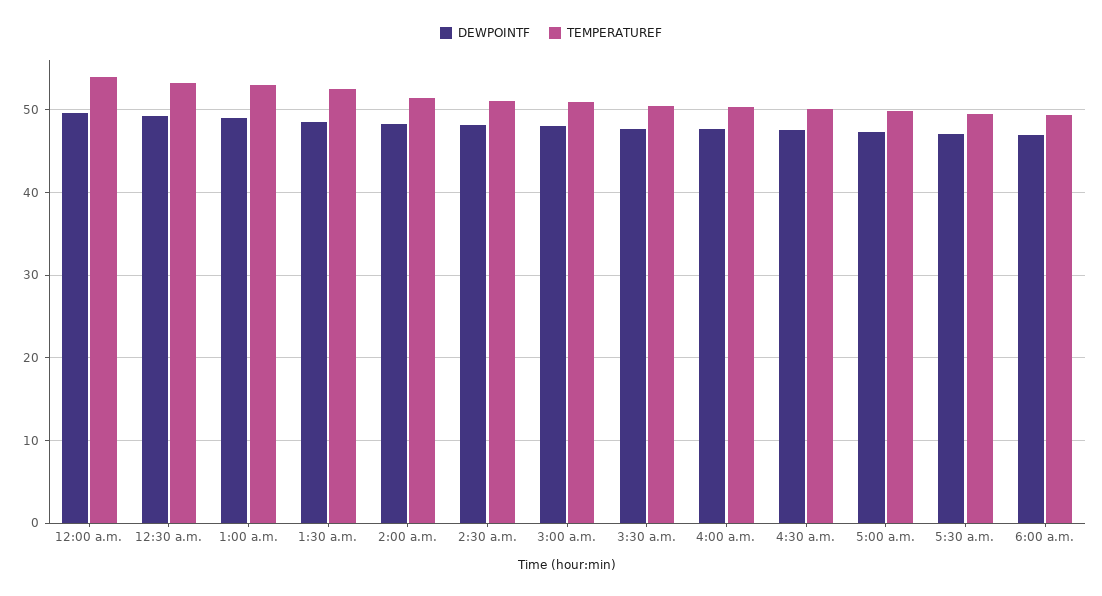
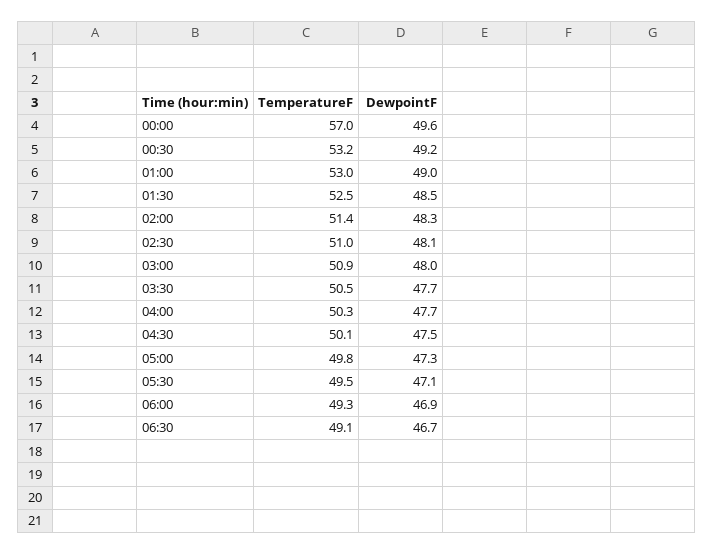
TEMPERATUREF, 12:00 a.m.: 54 -> 57
TEMPERATUREF, 06:30: none -> 49.1
DEWPOINTF, 06:30: none -> 46.7

